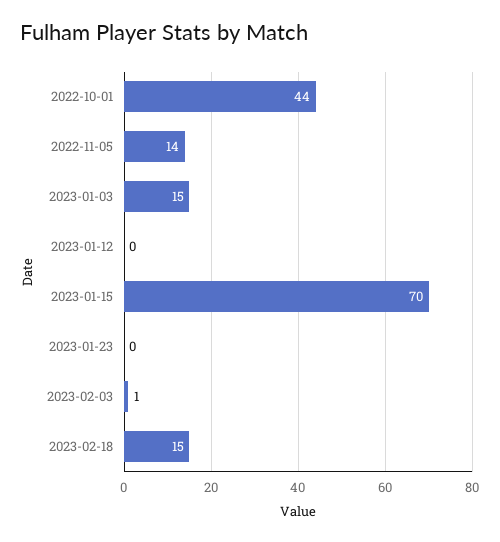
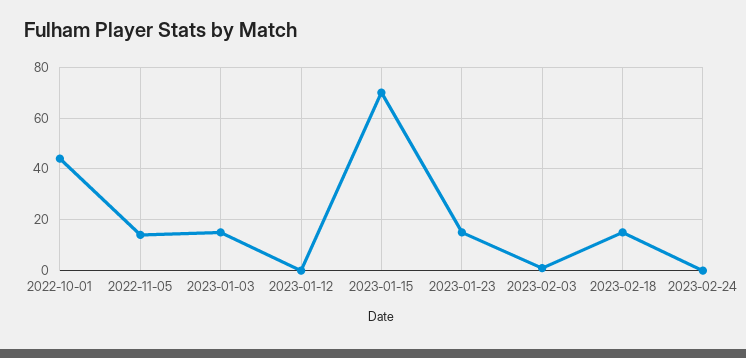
2023-01-23: 0 -> 15
2023-02-24: none -> 0

